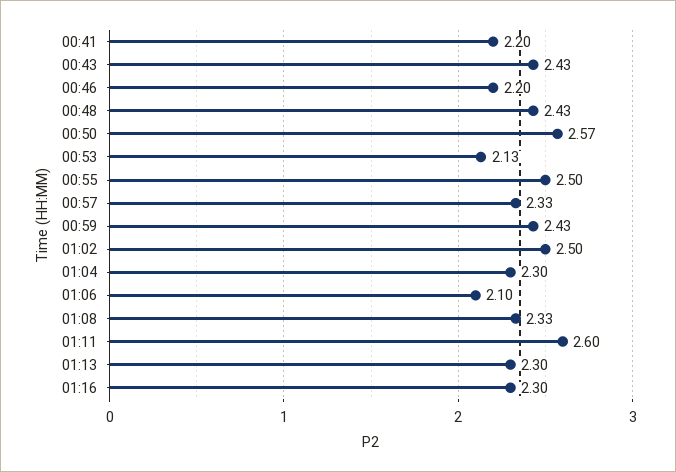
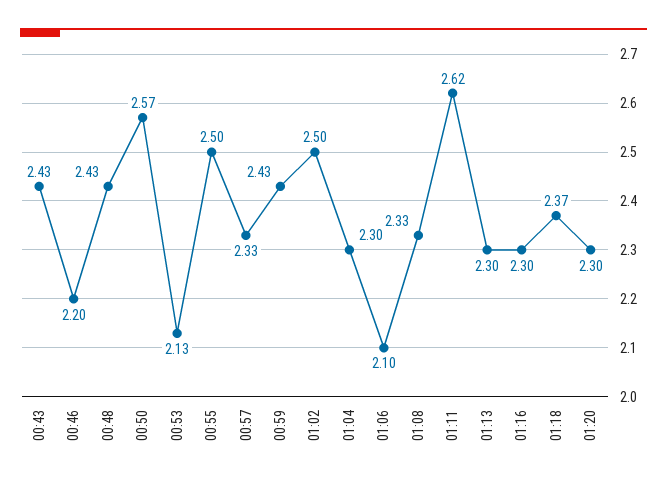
00:41: 2.2 -> none
01:11: 2.6 -> 2.62
01:18: none -> 2.37
01:20: none -> 2.3

